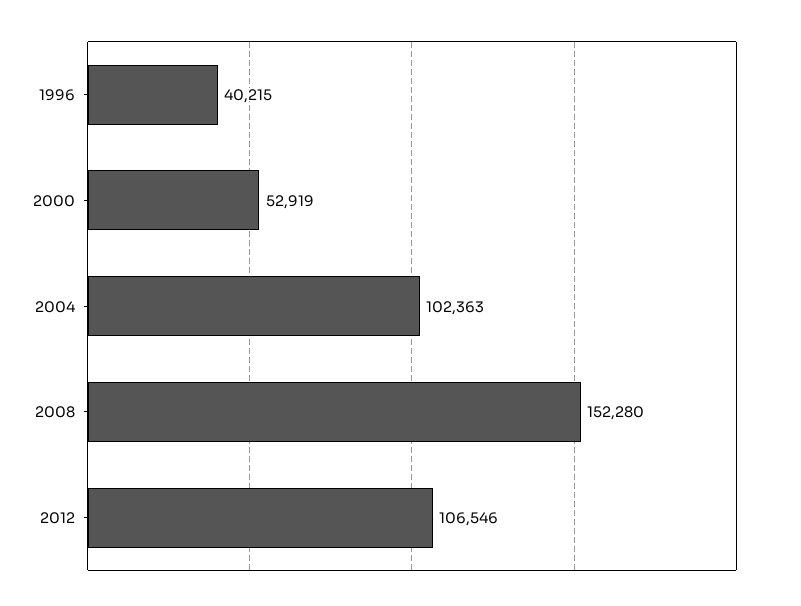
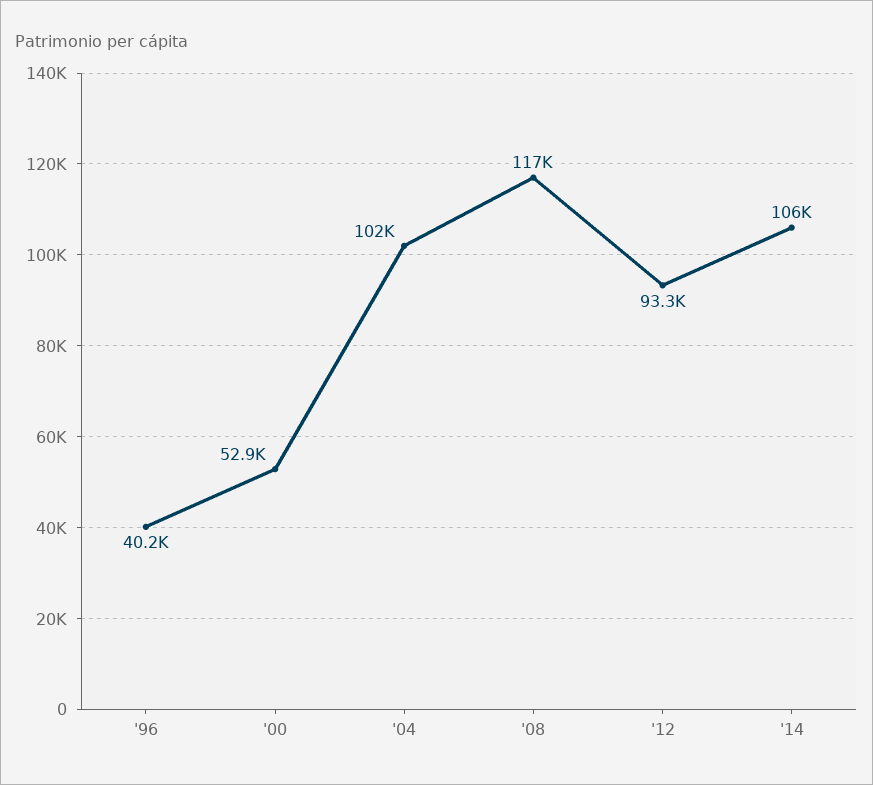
2008: 152280 -> 117000
2012: 106546 -> 93300
'14: none -> 106000

